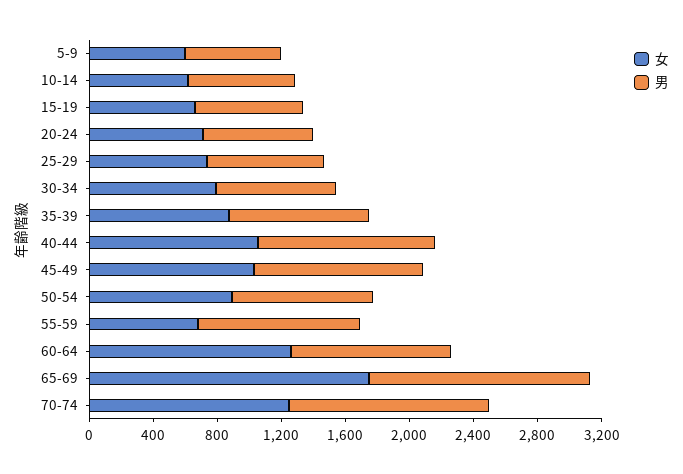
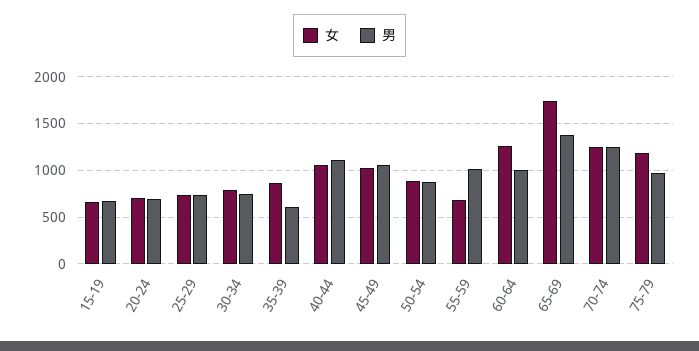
女, 5-9: 600 -> none
男, 5-9: 600 -> none
女, 10-14: 600 -> none
男, 10-14: 700 -> none
男, 35-39: 900 -> 600
女, 75-79: none -> 1200
男, 75-79: none -> 1000

